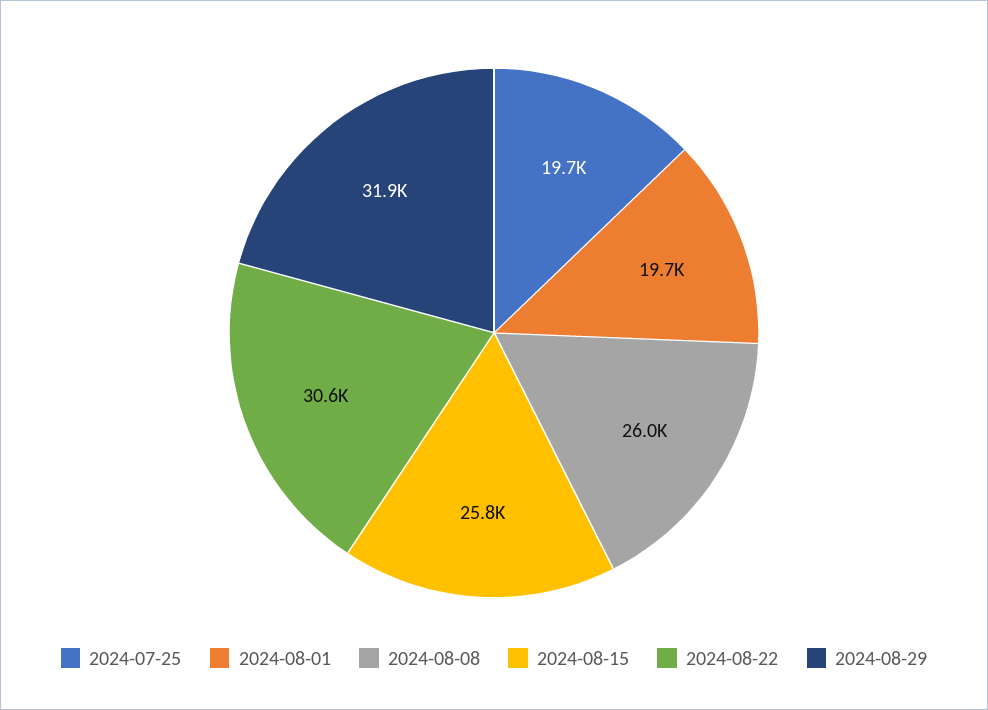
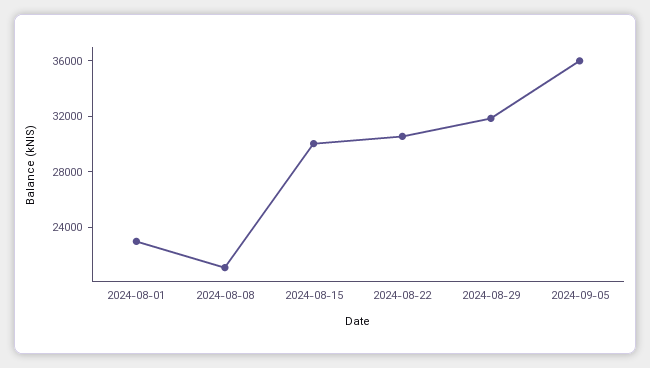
2024-07-25: 19700 -> none
2024-08-01: 19700 -> 23000
2024-08-08: 26000 -> 21000
2024-08-15: 25800 -> 30000
2024-09-05: none -> 36000

